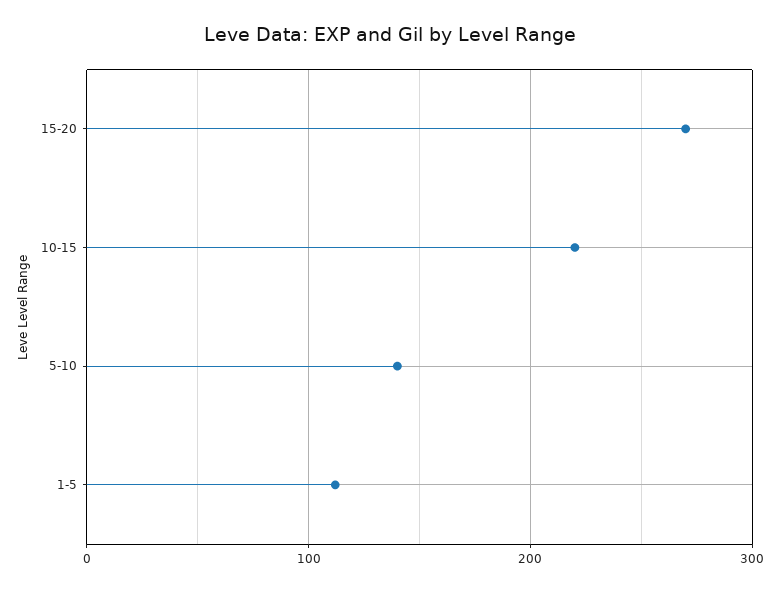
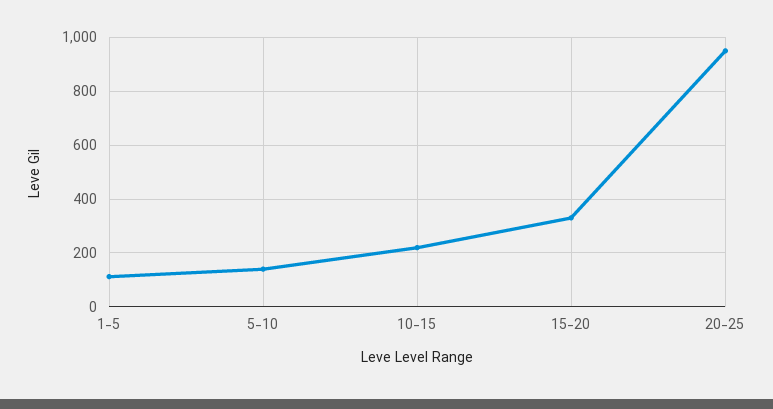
15-20: 270 -> 325
20-25: none -> 950

